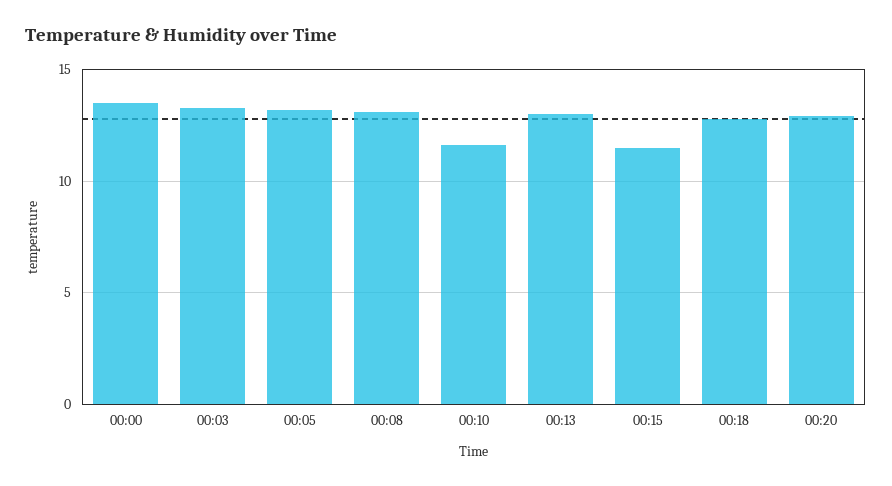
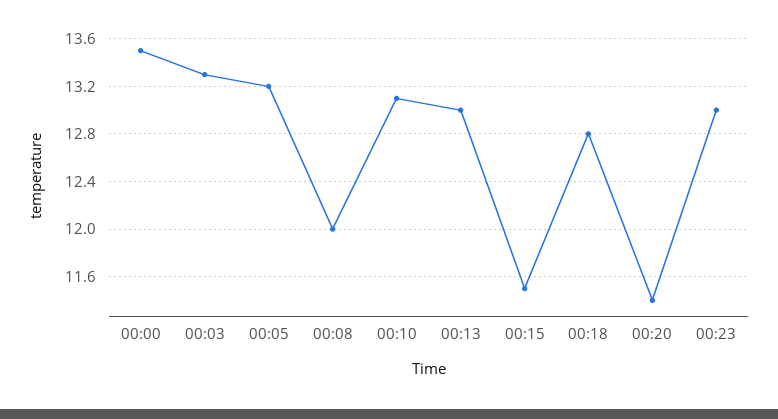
00:08: 13 -> 12
00:10: 11.5 -> 13.1
00:20: 13 -> 11.4
00:23: none -> 13

